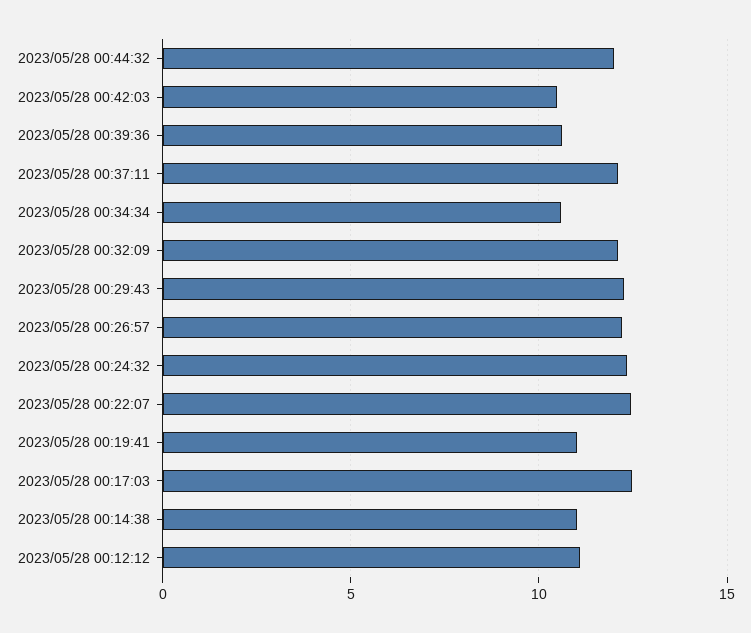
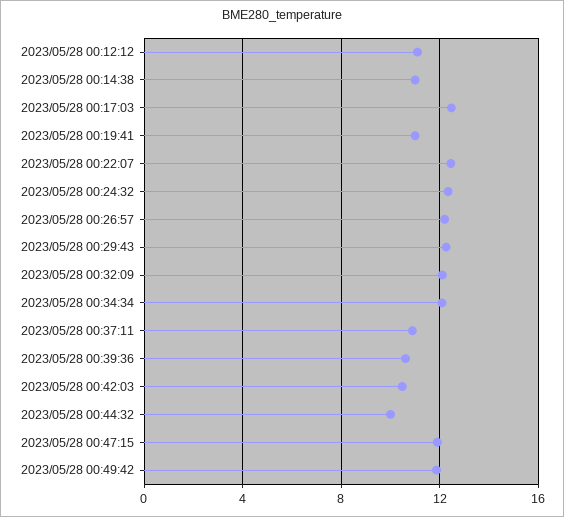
2023/05/28 00:44:32: 12 -> 10
2023/05/28 00:37:11: 12 -> 11
2023/05/28 00:34:34: 10.5 -> 12
2023/05/28 00:47:15: none -> 12
2023/05/28 00:49:42: none -> 12

